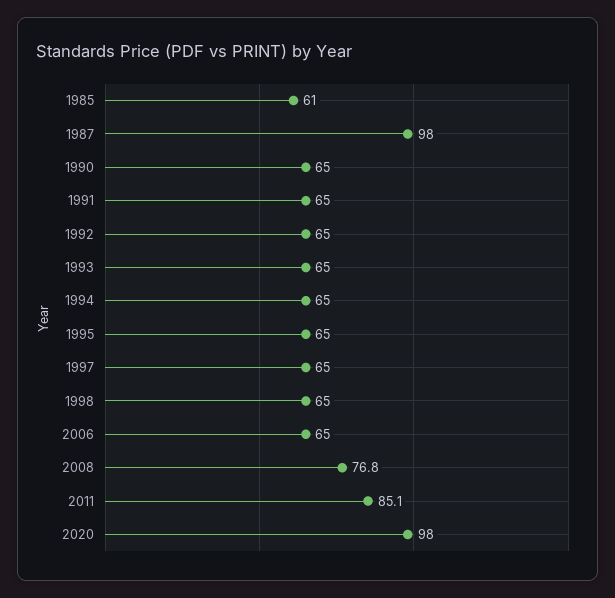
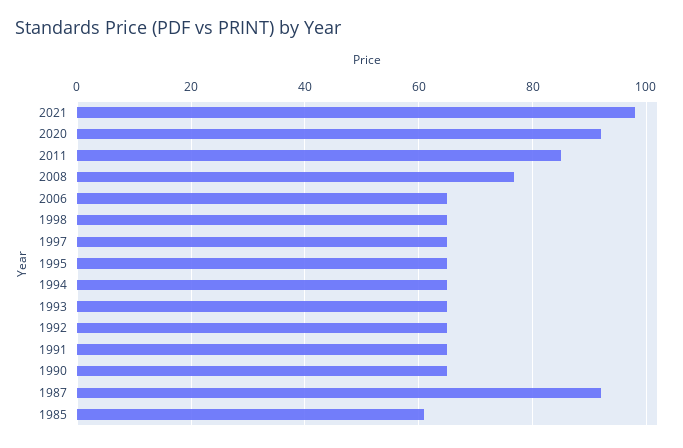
1987: 98 -> 92
2020: 98 -> 92
2021: none -> 98

